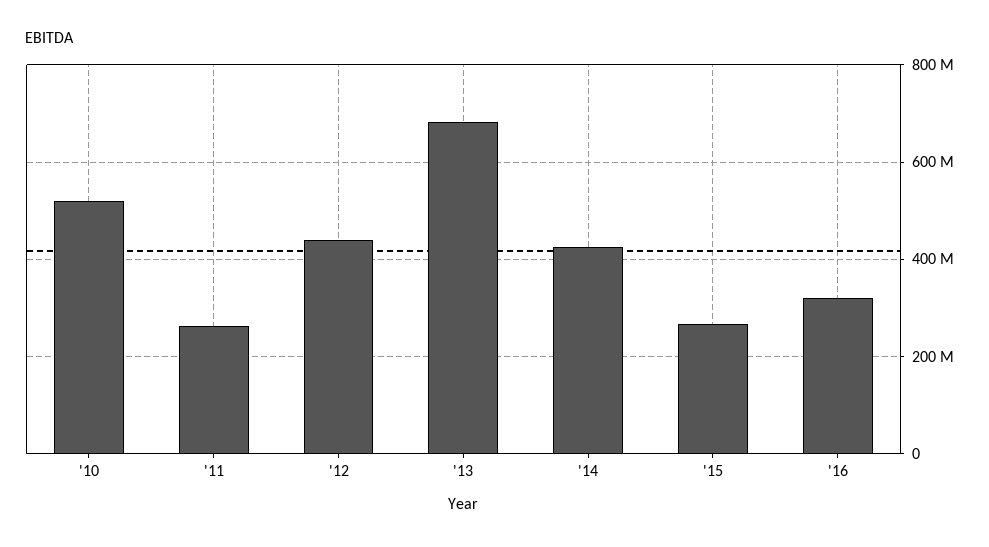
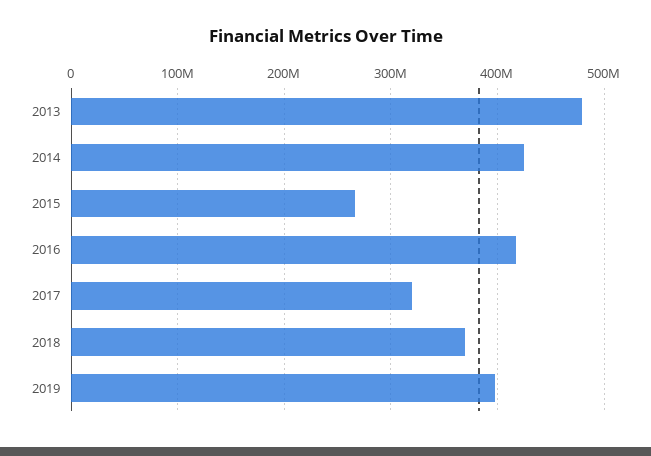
'10: 520000000 -> none
'11: 260000000 -> none
'12: 440000000 -> none
'13: 680000000 -> 480000000
'16: 320000000 -> 420000000
2017: none -> 320000000
2018: none -> 370000000
2019: none -> 400000000

